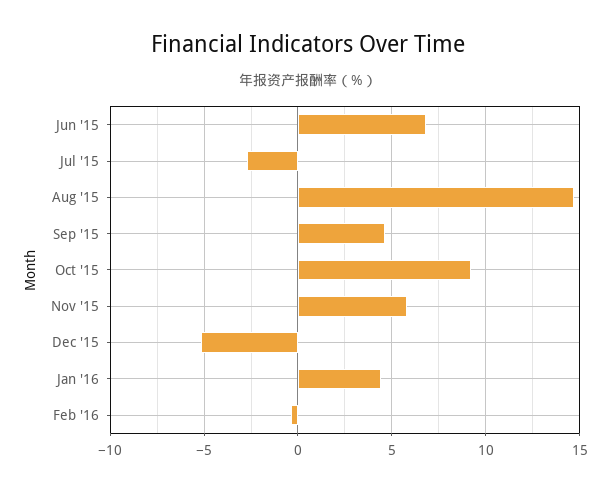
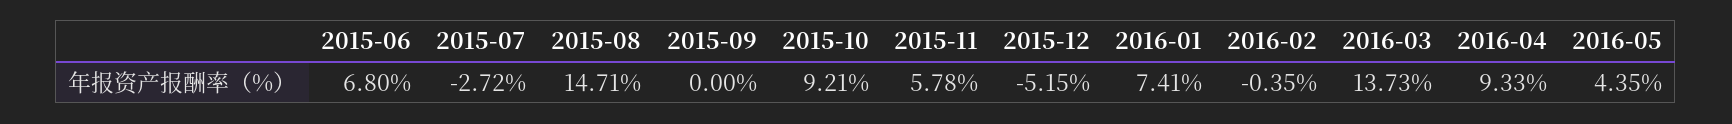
Sep '15: 4.5 -> 0
Jan '16: 4.5 -> 7.41
2016-03: none -> 13.73
2016-04: none -> 9.33
2016-05: none -> 4.35

